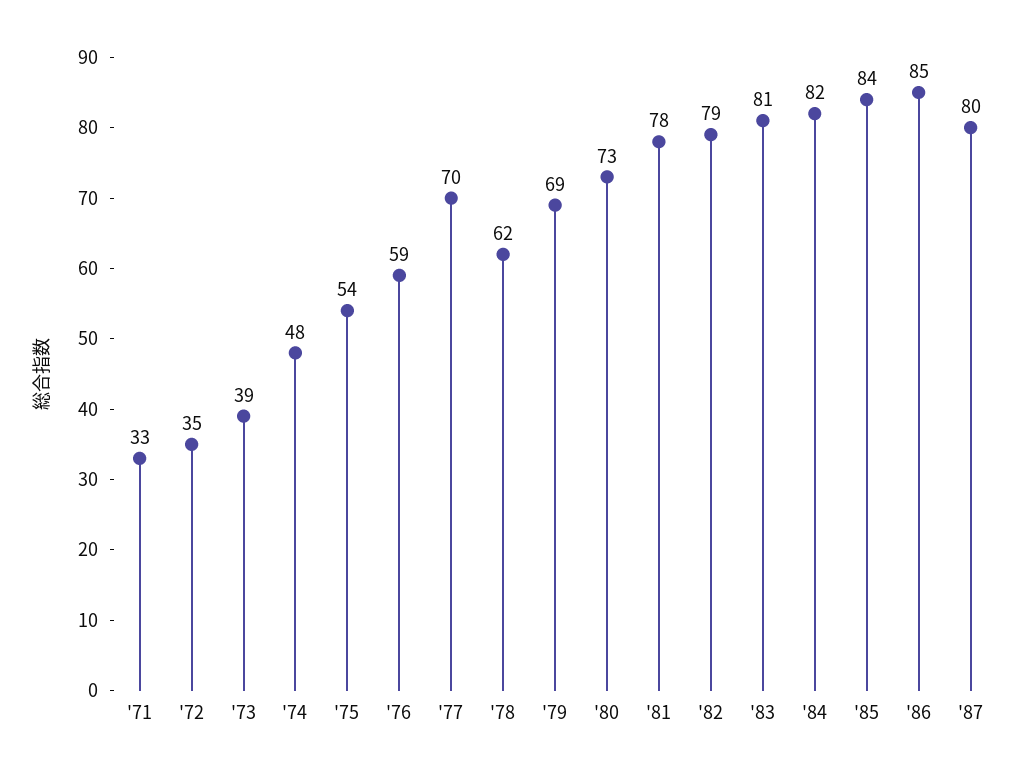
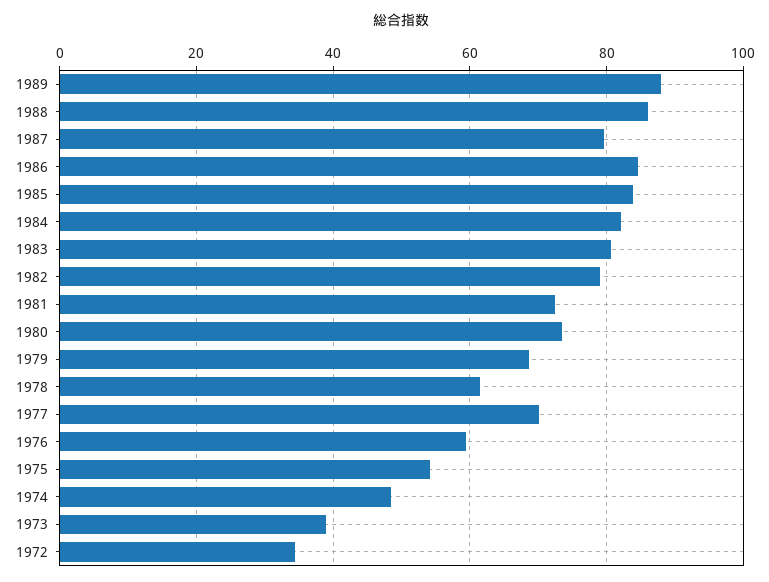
'71: 33 -> none
'81: 78 -> 72
1989: none -> 88
1988: none -> 86

